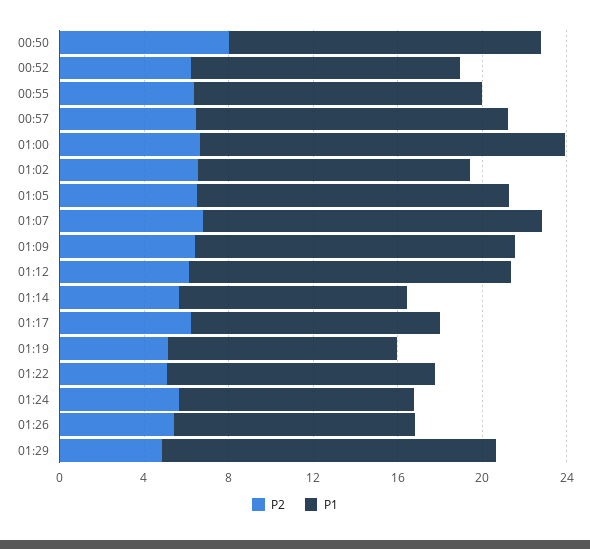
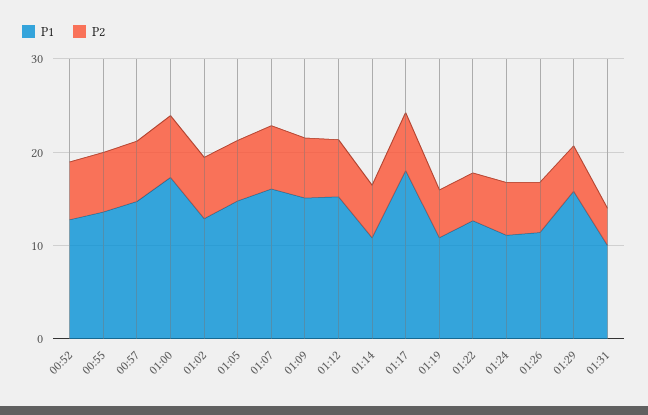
P2, 00:50: 8 -> none
P1, 00:50: 15 -> none
P1, 01:17: 12 -> 18
P1, 01:31: none -> 10
P2, 01:31: none -> 4

